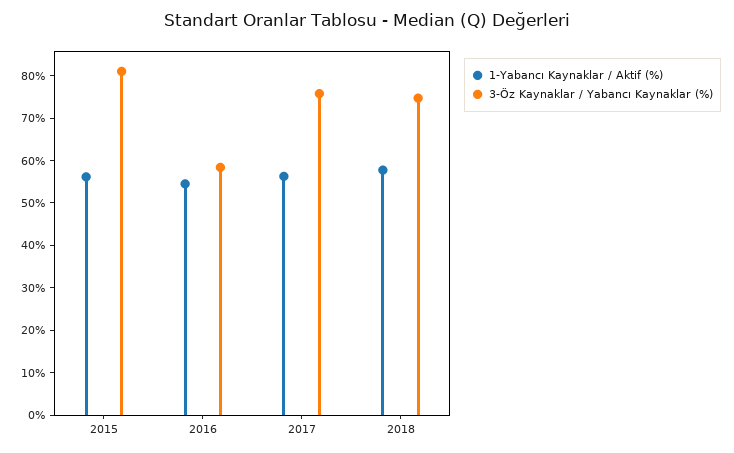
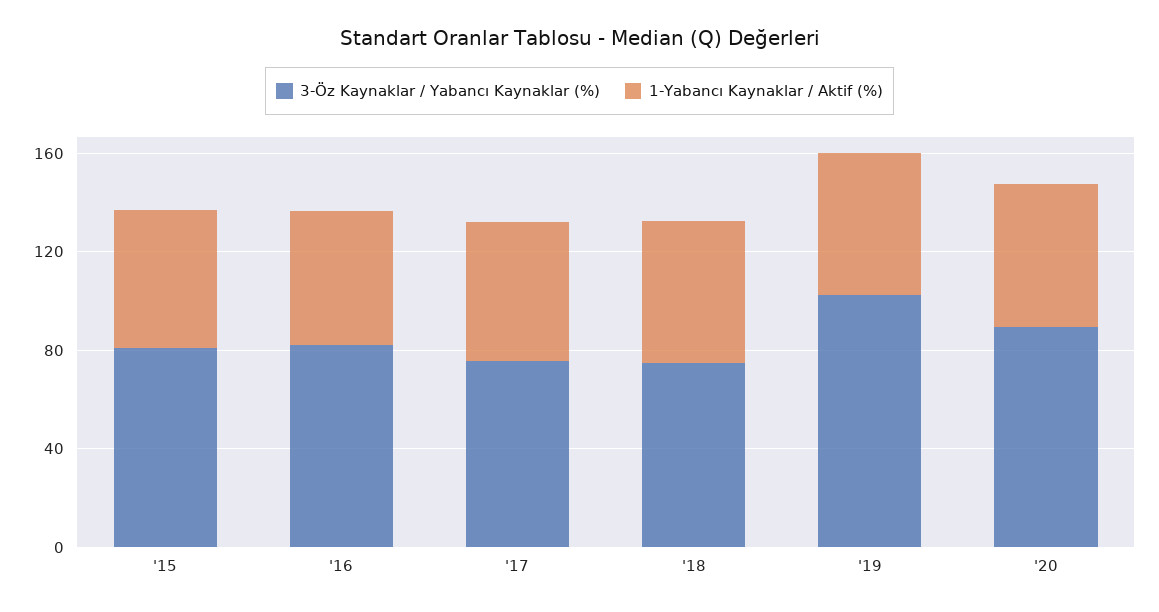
3-Öz Kaynaklar / Yabancı Kaynaklar (%), 2016: 58 -> 80
3-Öz Kaynaklar / Yabancı Kaynaklar (%), '19: none -> 100
1-Yabancı Kaynaklar / Aktif (%), '19: none -> 60
3-Öz Kaynaklar / Yabancı Kaynaklar (%), '20: none -> 90
1-Yabancı Kaynaklar / Aktif (%), '20: none -> 60

